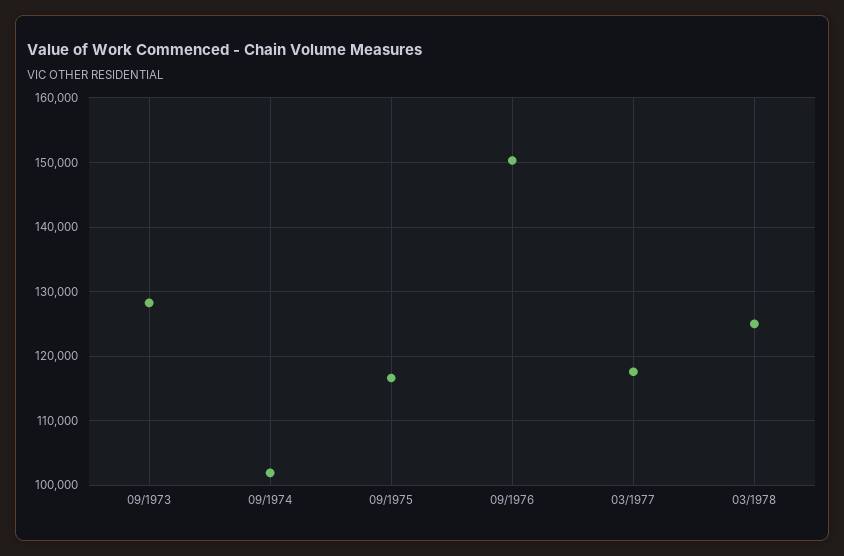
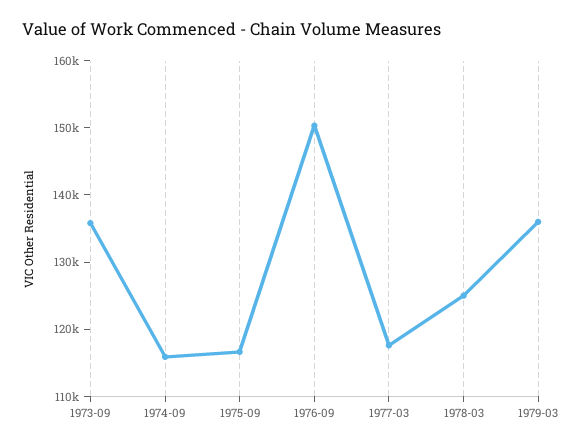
09/1973: 128000 -> 136000
09/1974: 102000 -> 116000
1979-03: none -> 136000

